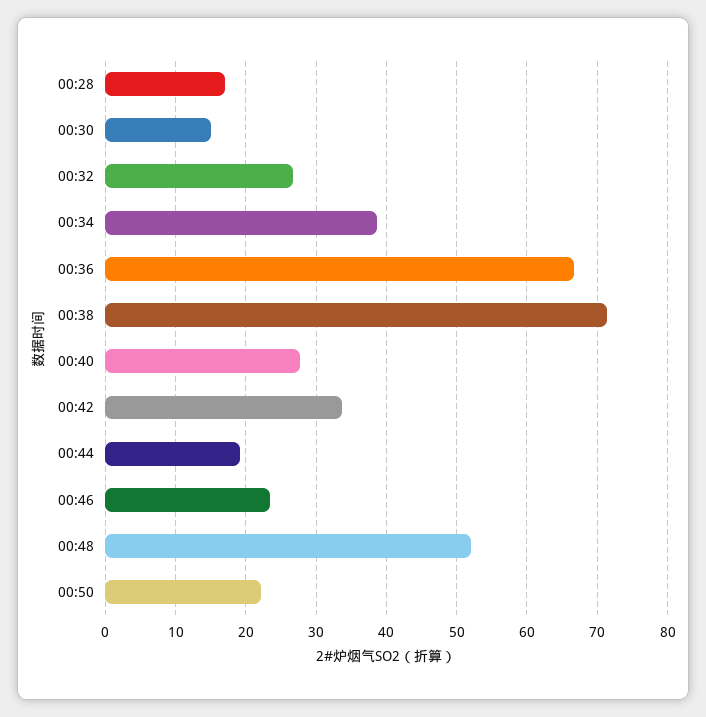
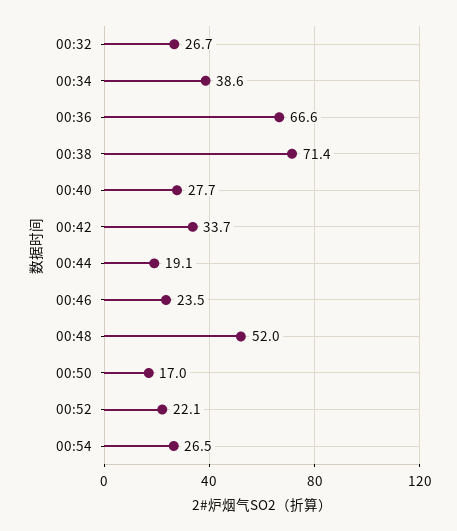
00:28: 17 -> none
00:30: 15 -> none
00:50: 22 -> 17
00:52: none -> 22.1
00:54: none -> 26.5

